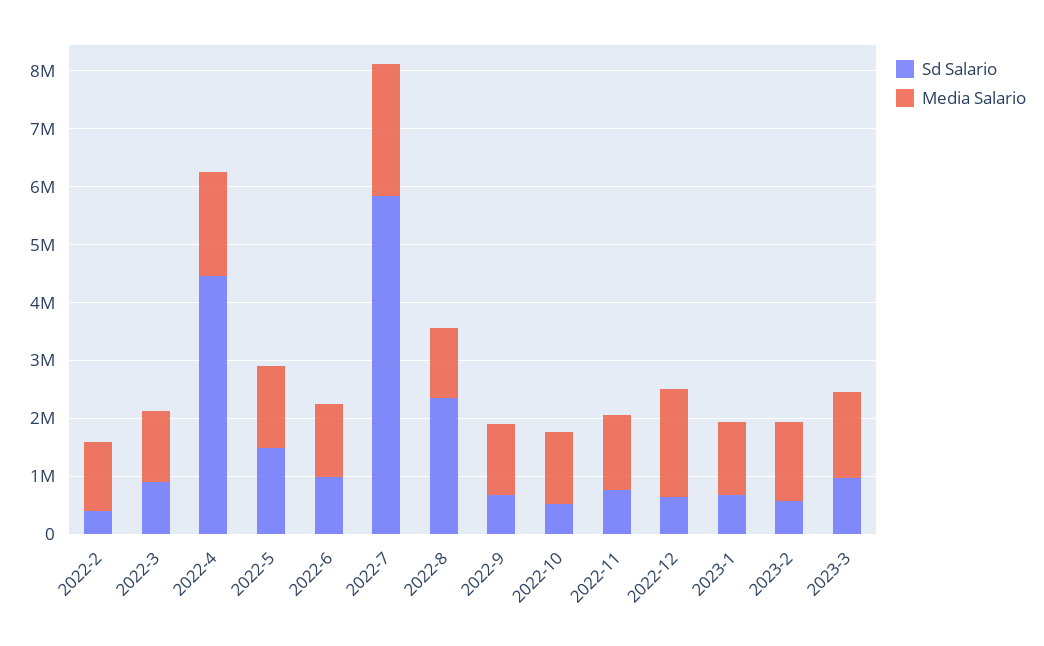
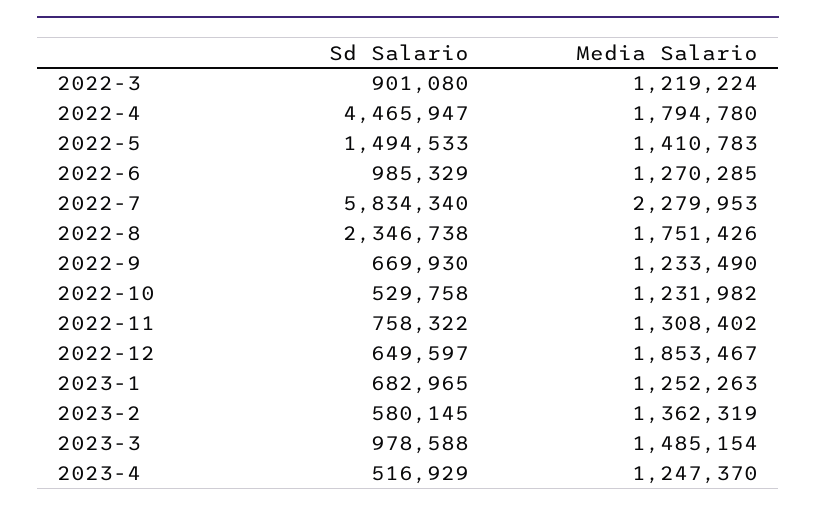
Sd Salario, 2022-2: 400000 -> none
Media Salario, 2022-2: 1200000 -> none
Media Salario, 2022-8: 1200000 -> 1751426
Sd Salario, 2023-4: none -> 516929
Media Salario, 2023-4: none -> 1247370

